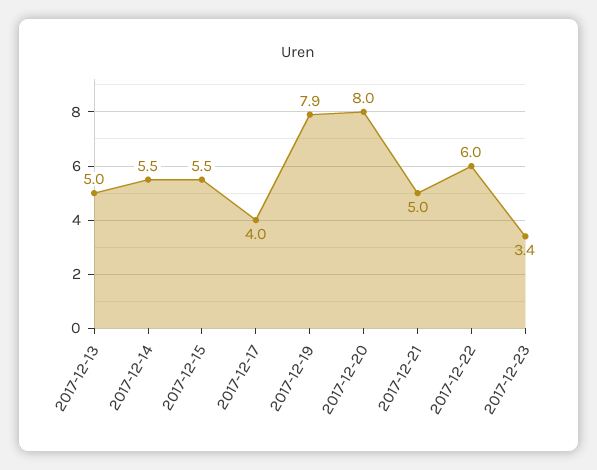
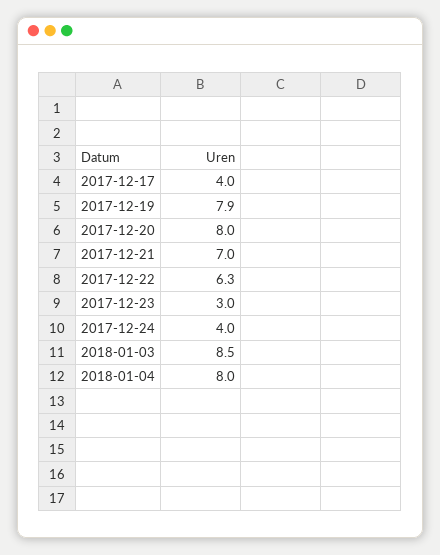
2017-12-13: 5 -> none
2017-12-14: 5.5 -> none
2017-12-15: 5.5 -> none
2017-12-21: 5 -> 7
2017-12-22: 6 -> 6.3
2017-12-23: 3.4 -> 3
2017-12-24: none -> 4
2018-01-03: none -> 8.5
2018-01-04: none -> 8

